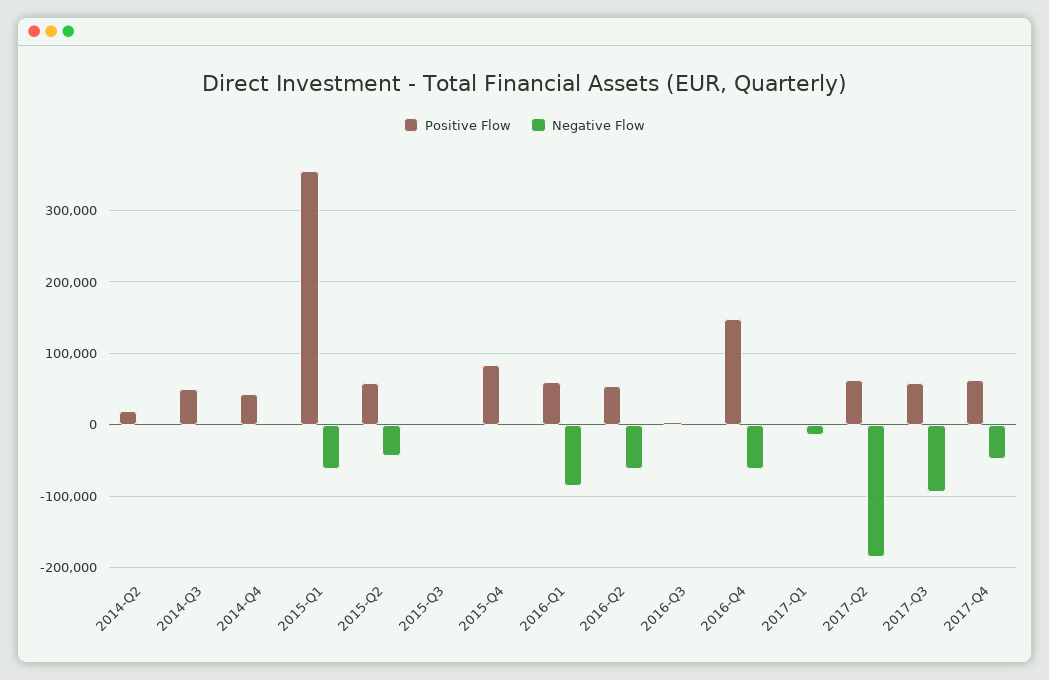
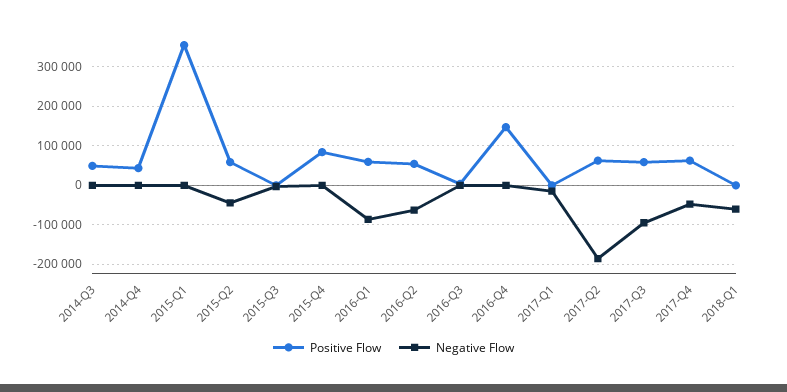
Positive Flow, 2014-Q2: 20000 -> none
Negative Flow, 2014-Q2: 0 -> none
Negative Flow, 2015-Q1: -60000 -> 0
Negative Flow, 2016-Q4: -60000 -> 0
Positive Flow, 2018-Q1: none -> 0
Negative Flow, 2018-Q1: none -> -60000

